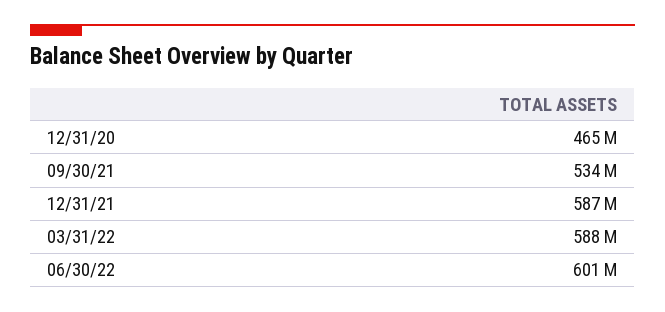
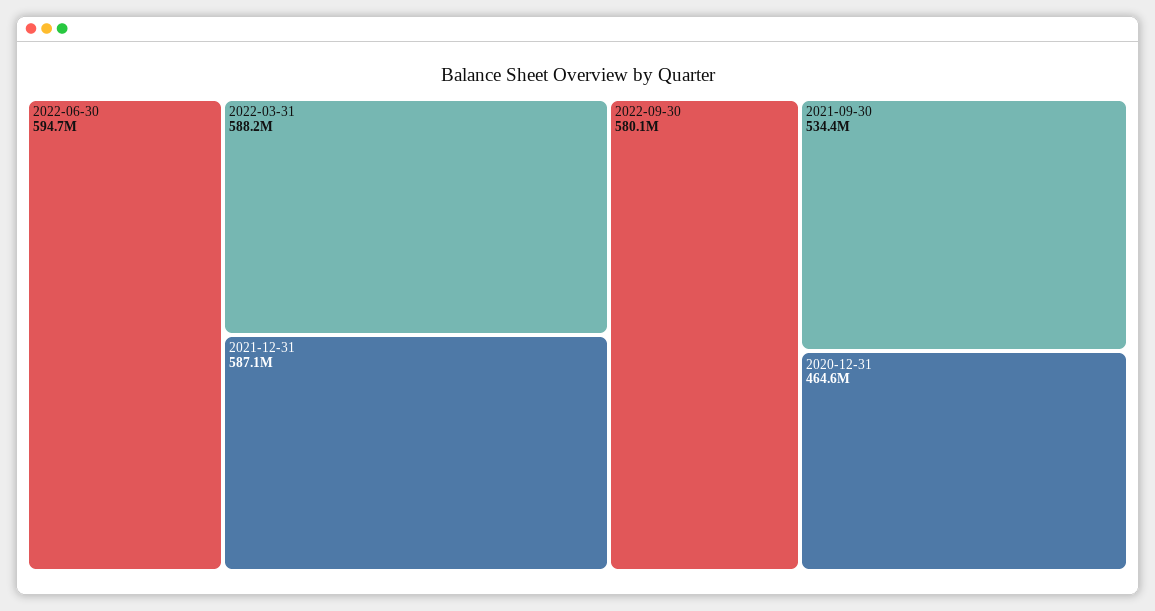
06/30/22: 601000000 -> 594700000
2022-09-30: none -> 580100000

